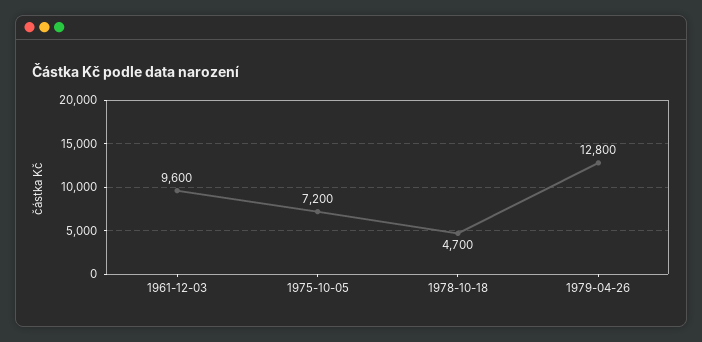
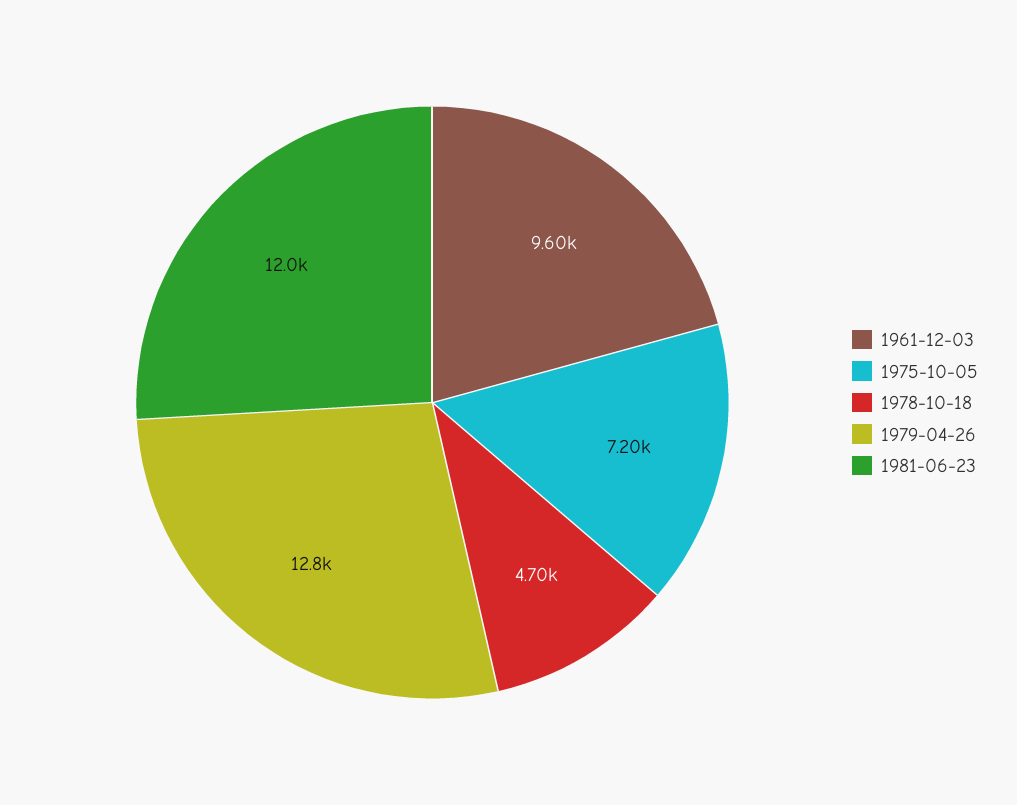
1981-06-23: none -> 12000

